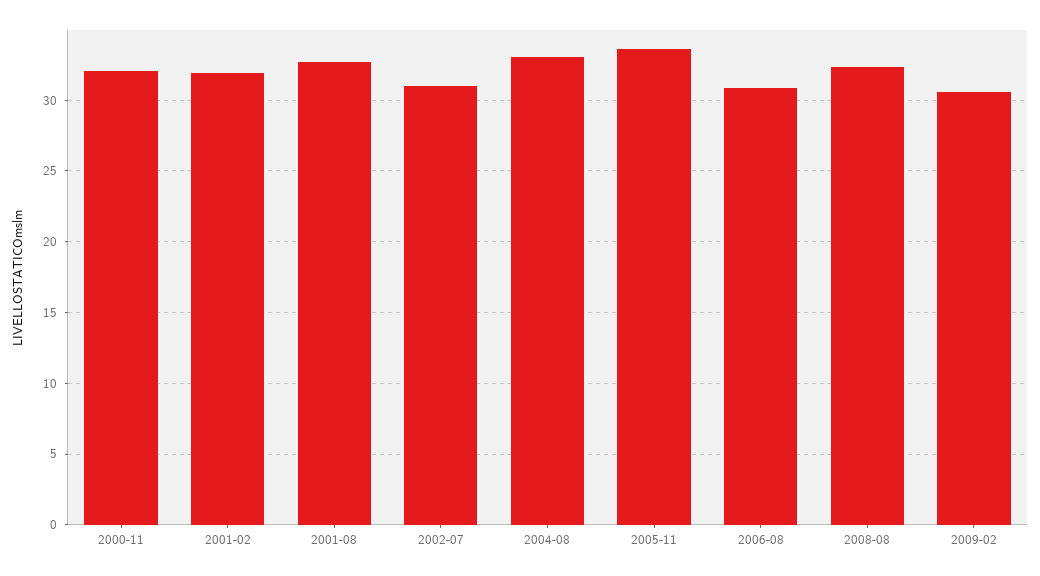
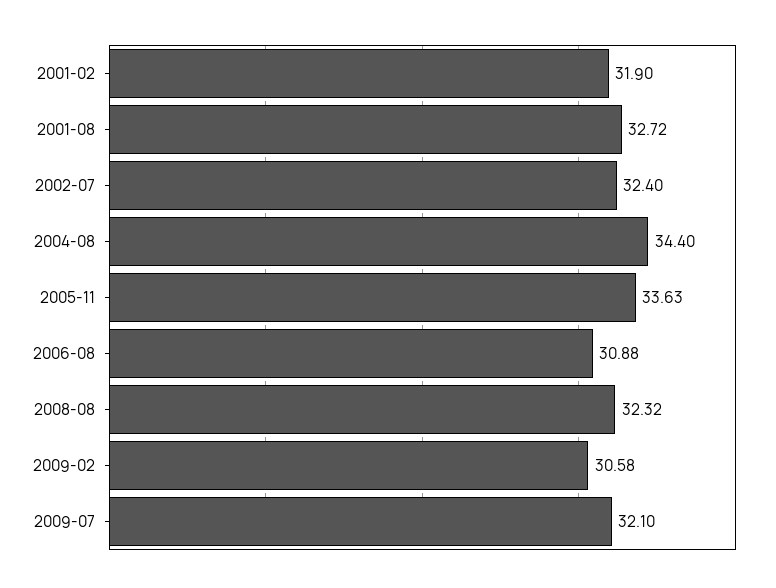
2000-11: 32 -> none
2002-07: 31 -> 32.4
2004-08: 33 -> 34.4
2009-07: none -> 32.1

